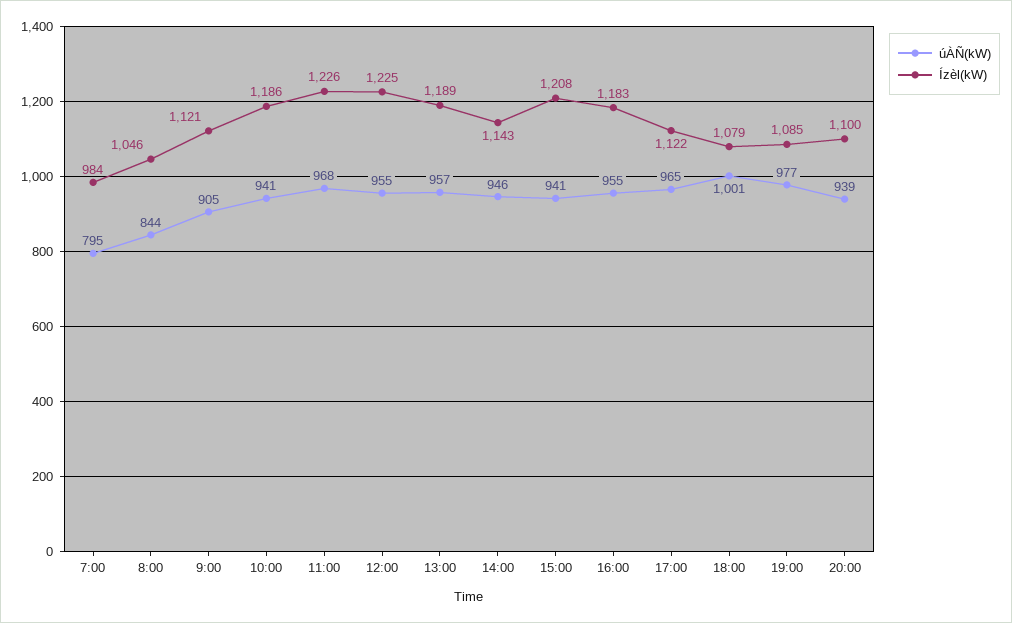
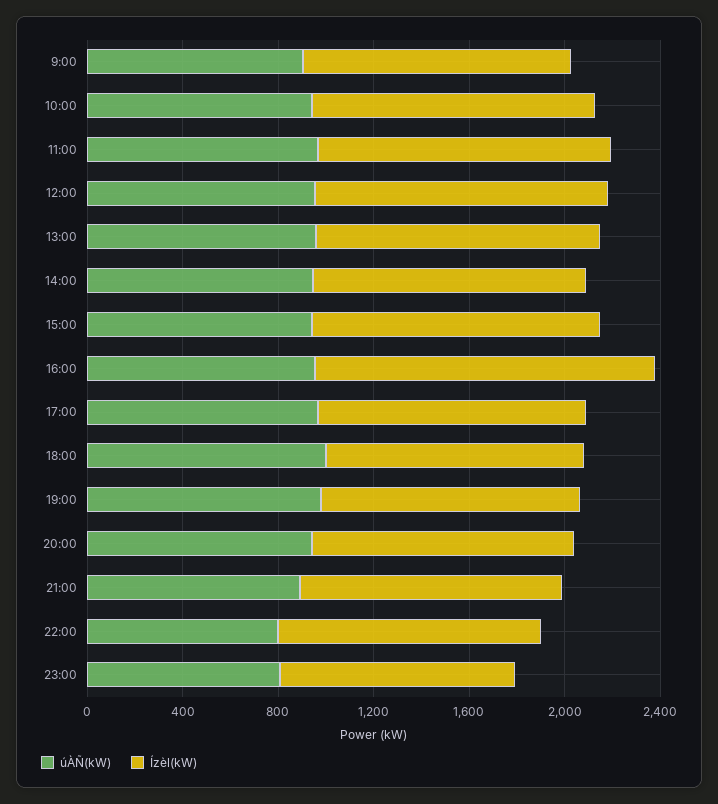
úÀÑ(kW), 7:00: 795 -> none
Ízèl(kW), 7:00: 984 -> none
úÀÑ(kW), 8:00: 844 -> none
Ízèl(kW), 8:00: 1046 -> none
Ízèl(kW), 16:00: 1183 -> 1400
úÀÑ(kW), 21:00: none -> 900
Ízèl(kW), 21:00: none -> 1100
úÀÑ(kW), 22:00: none -> 800
Ízèl(kW), 22:00: none -> 1100
úÀÑ(kW), 23:00: none -> 800
Ízèl(kW), 23:00: none -> 1000

